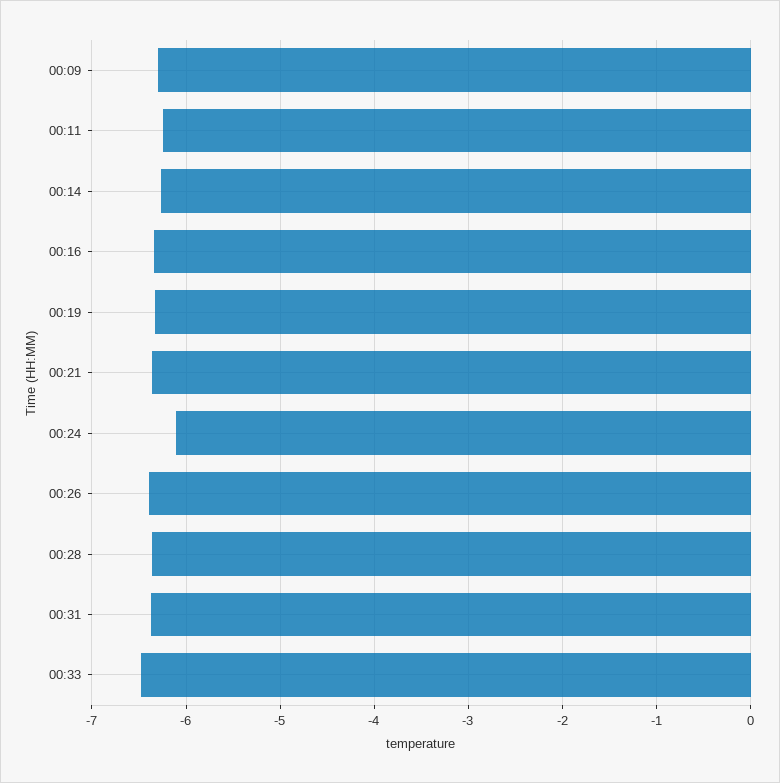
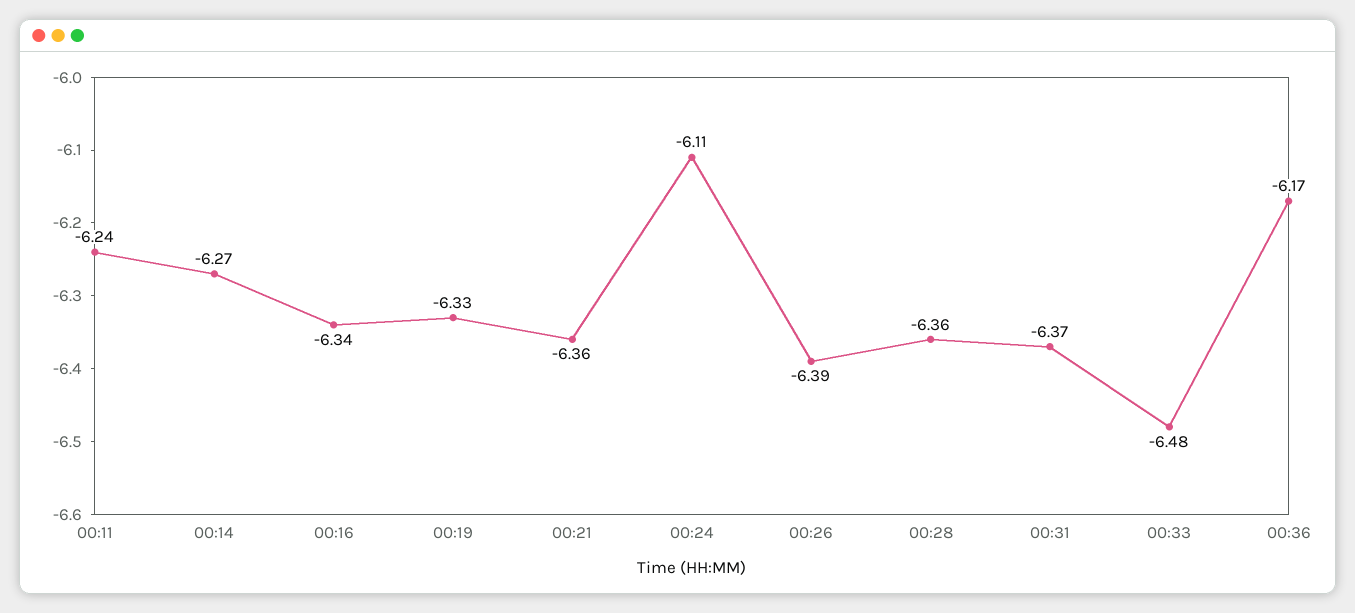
00:09: -6.3 -> none
00:36: none -> -6.17

